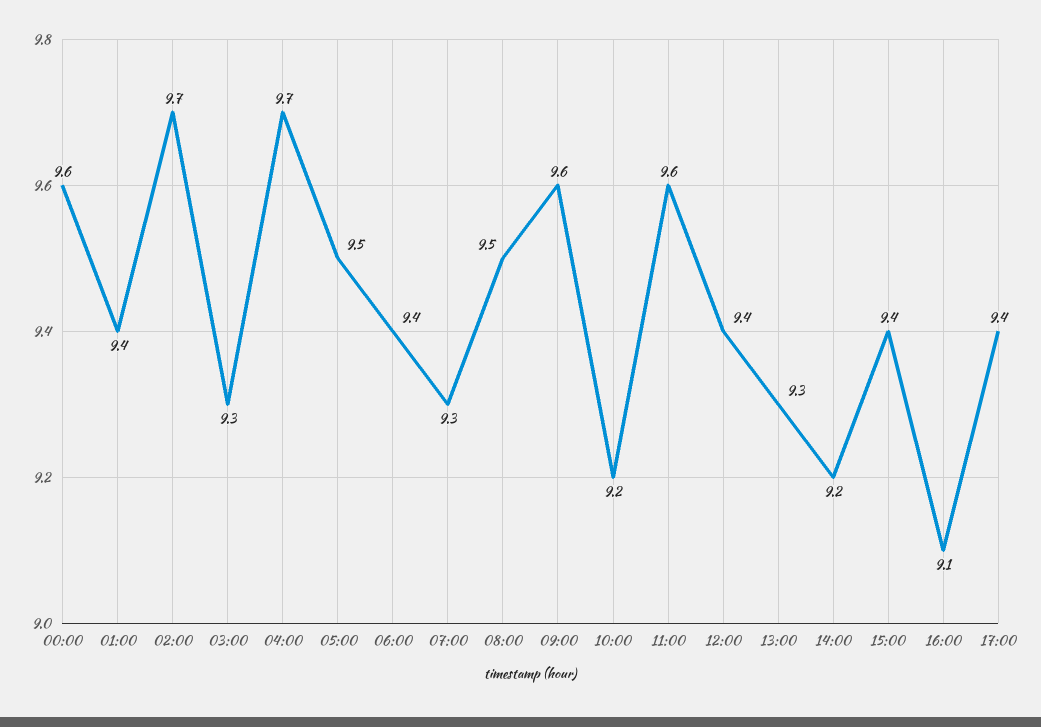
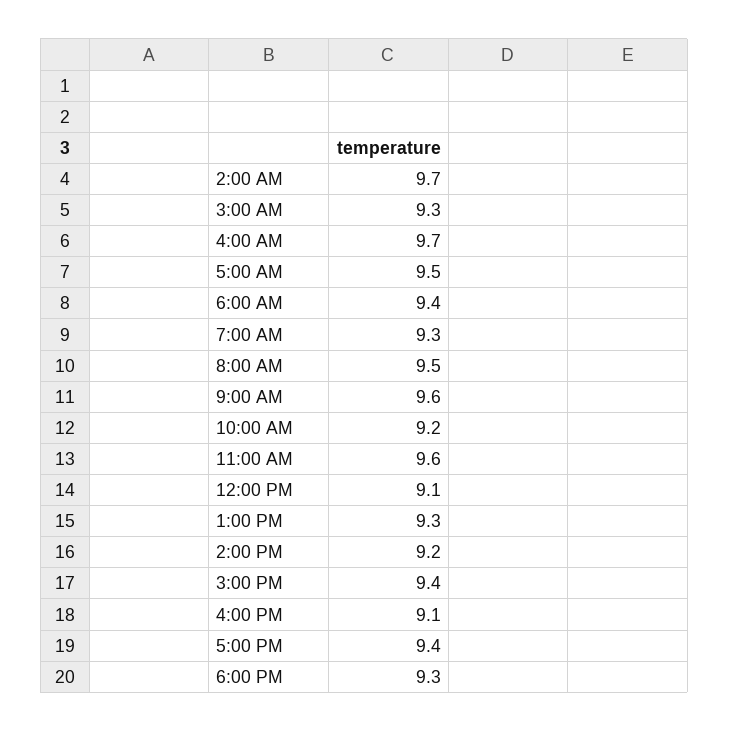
00:00: 9.6 -> none
01:00: 9.4 -> none
12:00: 9.4 -> 9.1
6:00 PM: none -> 9.3

